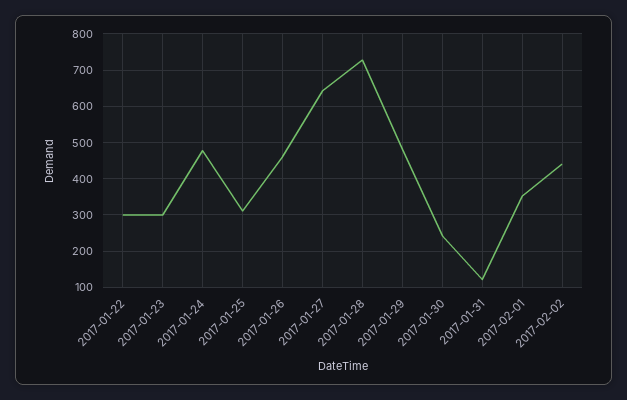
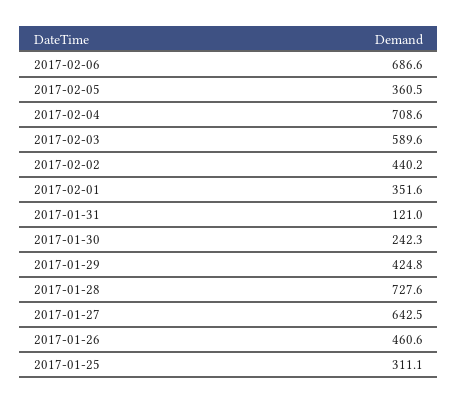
2017-01-22: 300 -> none
2017-01-23: 300 -> none
2017-01-24: 480 -> none
2017-01-29: 480 -> 424.8
2017-02-06: none -> 686.6
2017-02-05: none -> 360.5
2017-02-04: none -> 708.6
2017-02-03: none -> 589.6

